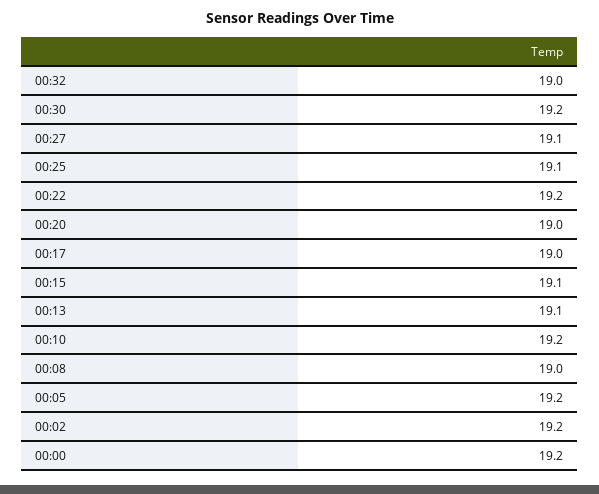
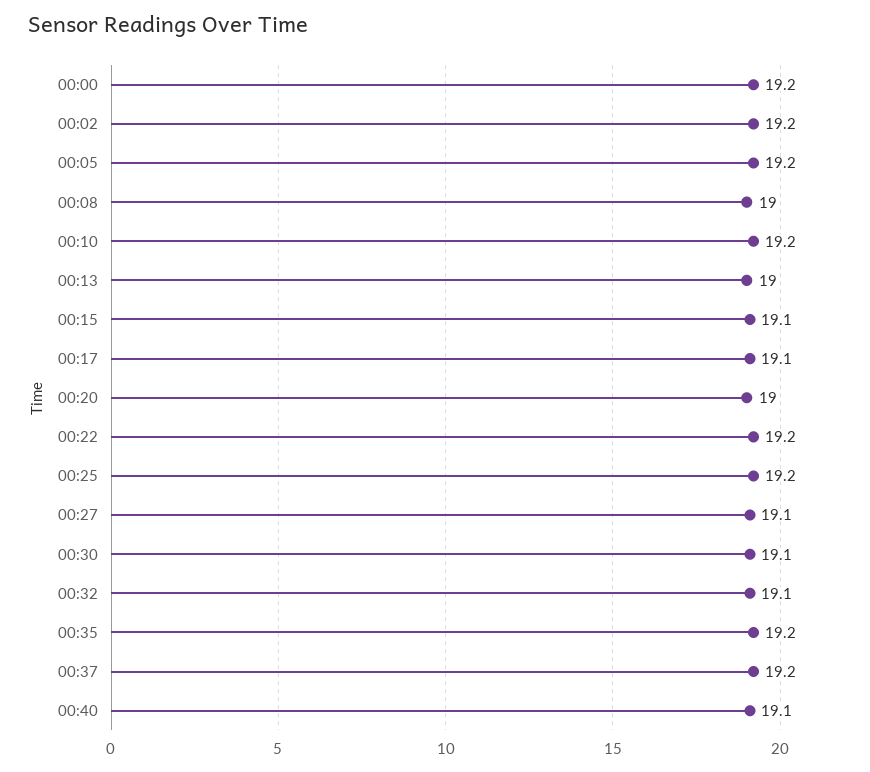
00:32: 19 -> 19.1
00:30: 19.2 -> 19.1
00:25: 19.1 -> 19.2
00:17: 19 -> 19.1
00:13: 19.1 -> 19
00:35: none -> 19.2
00:37: none -> 19.2
00:40: none -> 19.1

